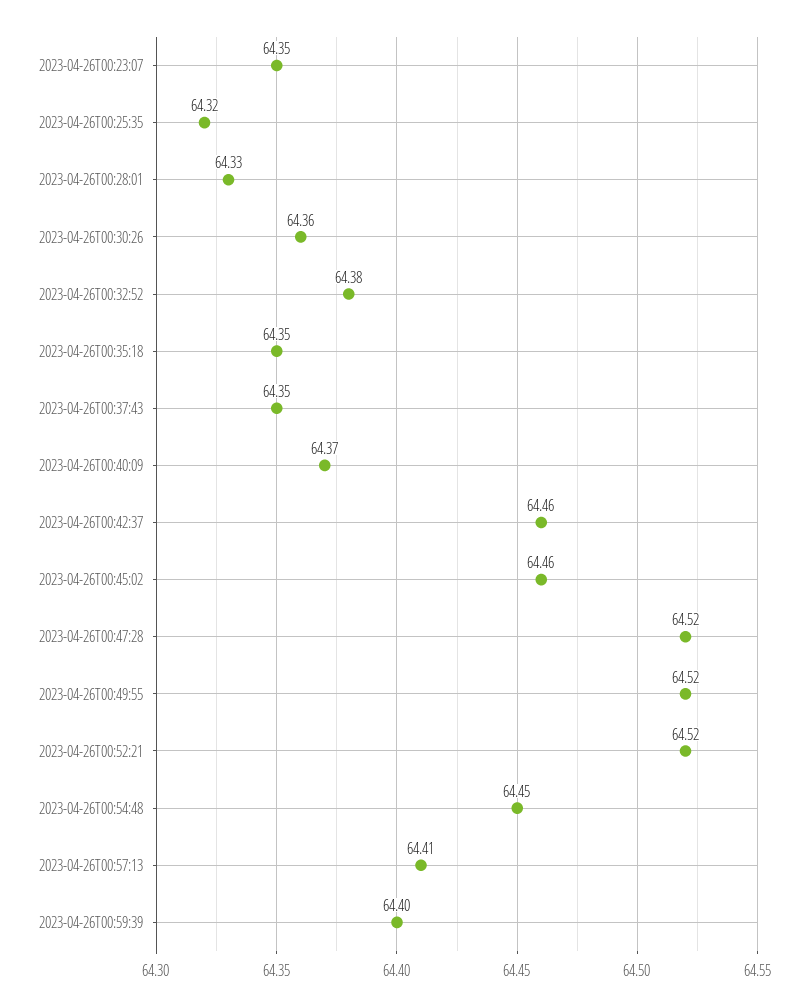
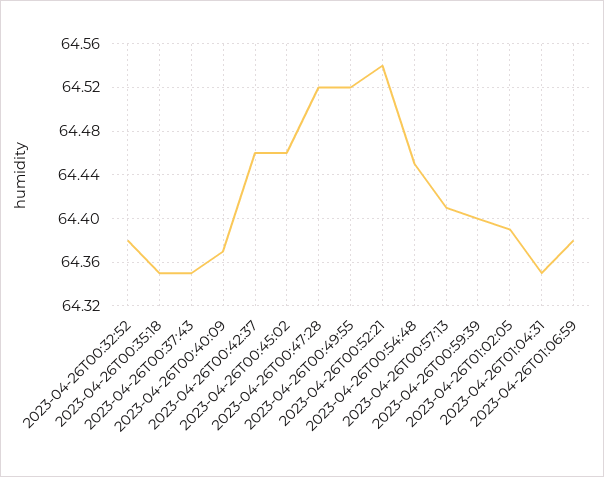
2023-04-26T00:23:07: 64.35 -> none
2023-04-26T00:25:35: 64.32 -> none
2023-04-26T00:28:01: 64.33 -> none
2023-04-26T00:30:26: 64.36 -> none
2023-04-26T00:52:21: 64.52 -> 64.54
2023-04-26T01:02:05: none -> 64.39
2023-04-26T01:04:31: none -> 64.35
2023-04-26T01:06:59: none -> 64.38

